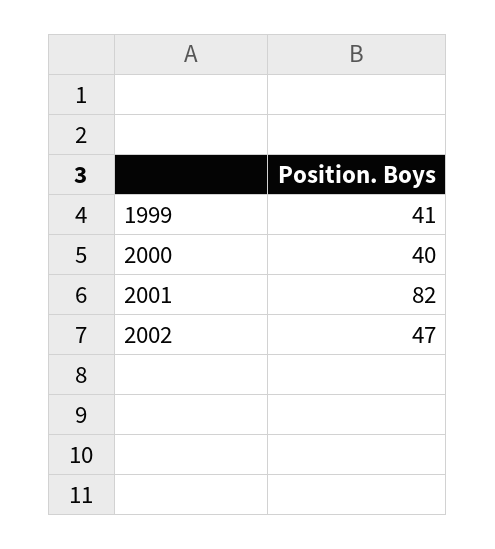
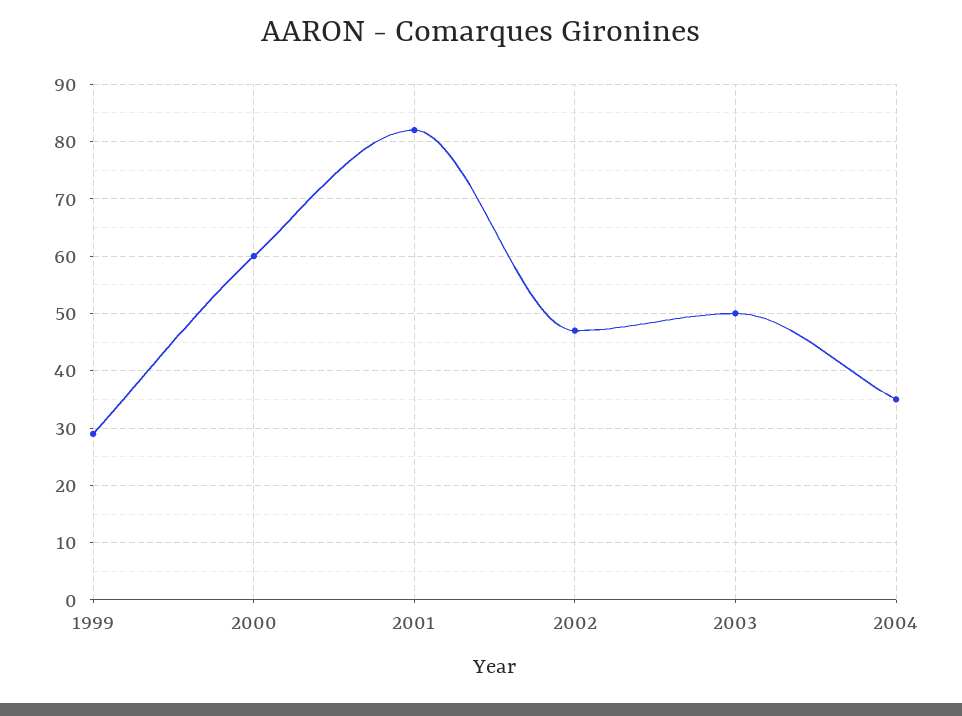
1999: 41 -> 30
2000: 40 -> 60
2003: none -> 50
2004: none -> 35

